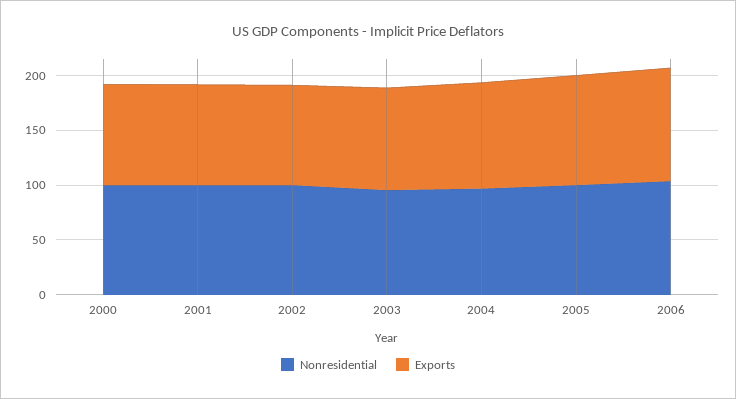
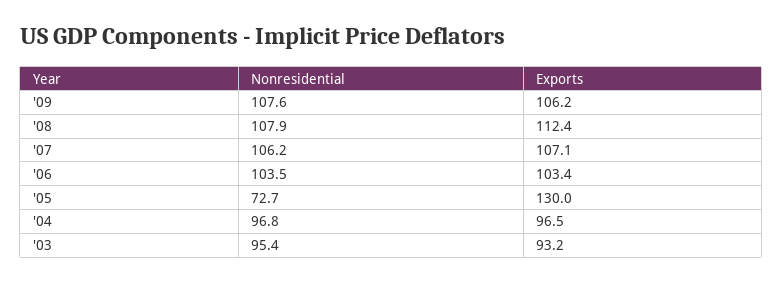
Nonresidential, 2000: 100 -> none
Exports, 2000: 90 -> none
Nonresidential, 2001: 100 -> none
Exports, 2001: 90 -> none
Nonresidential, 2002: 100 -> none
Exports, 2002: 90 -> none
Nonresidential, 2005: 100 -> 72.7
Exports, 2005: 100 -> 130
Nonresidential, '09: none -> 107.6
Exports, '09: none -> 106.2
Nonresidential, '08: none -> 107.9
Exports, '08: none -> 112.4
Nonresidential, '07: none -> 106.2
Exports, '07: none -> 107.1

